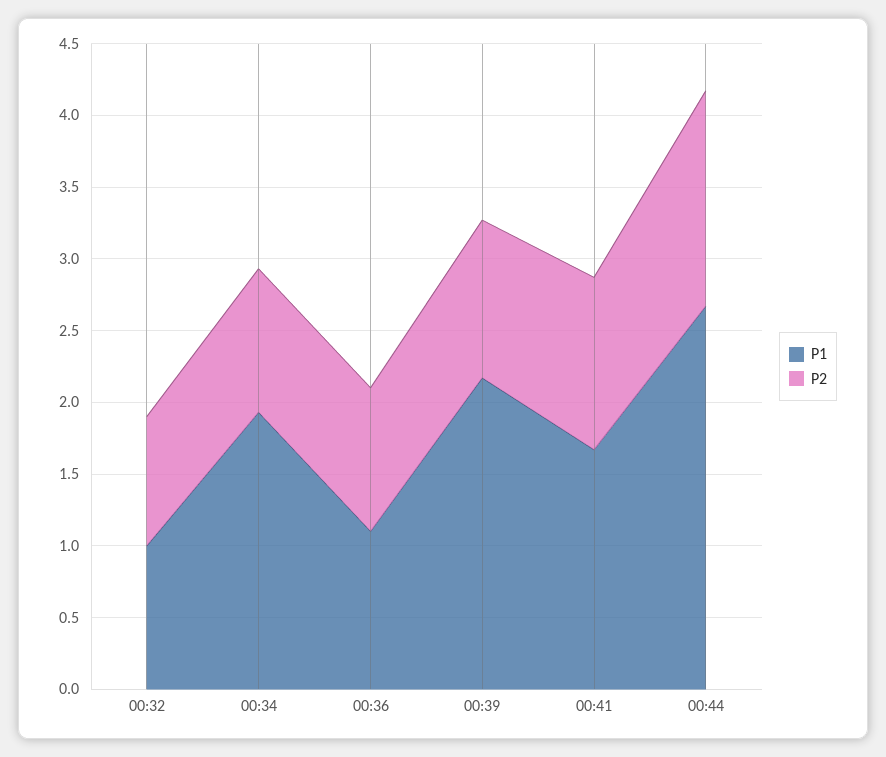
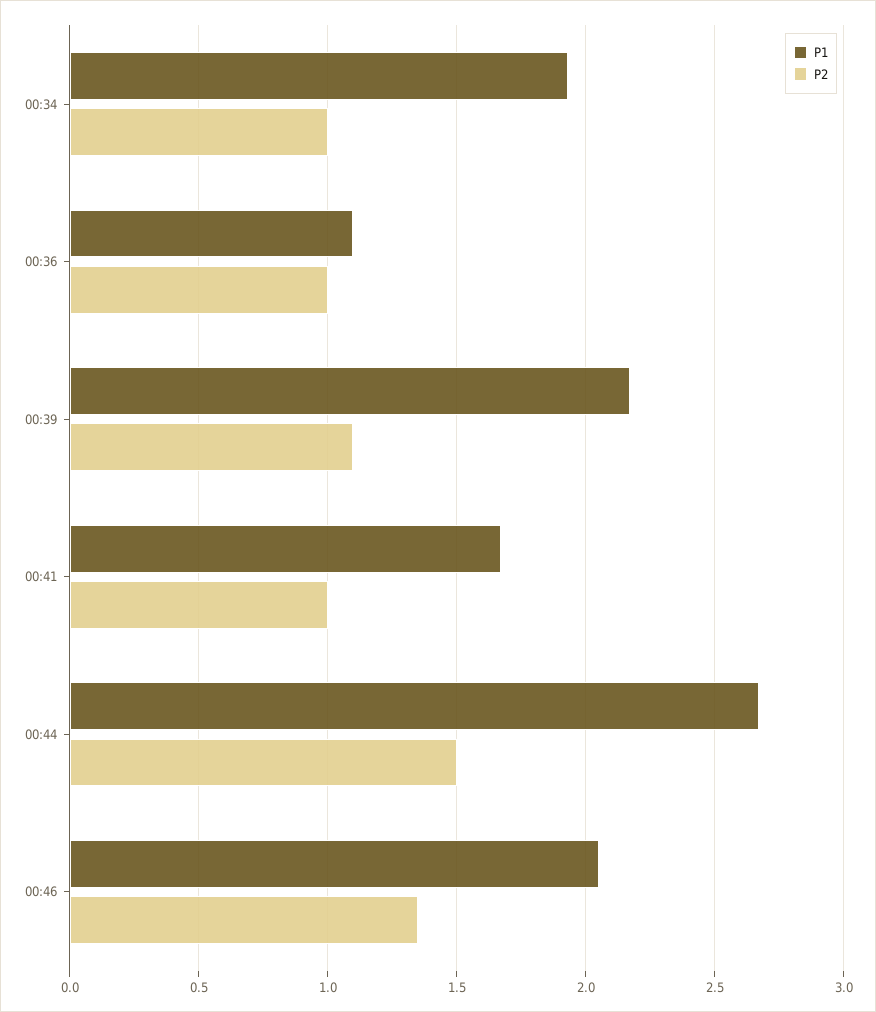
P1, 00:32: 1 -> none
P2, 00:32: 0.9 -> none
P2, 00:41: 1.2 -> 1
P1, 00:46: none -> 2.05
P2, 00:46: none -> 1.35

